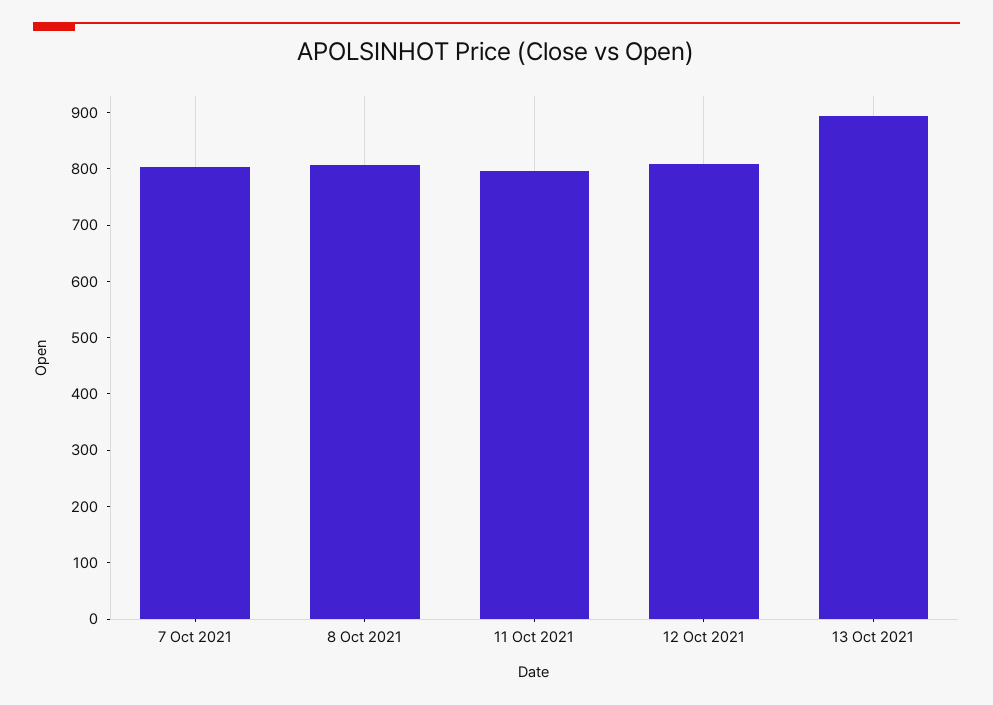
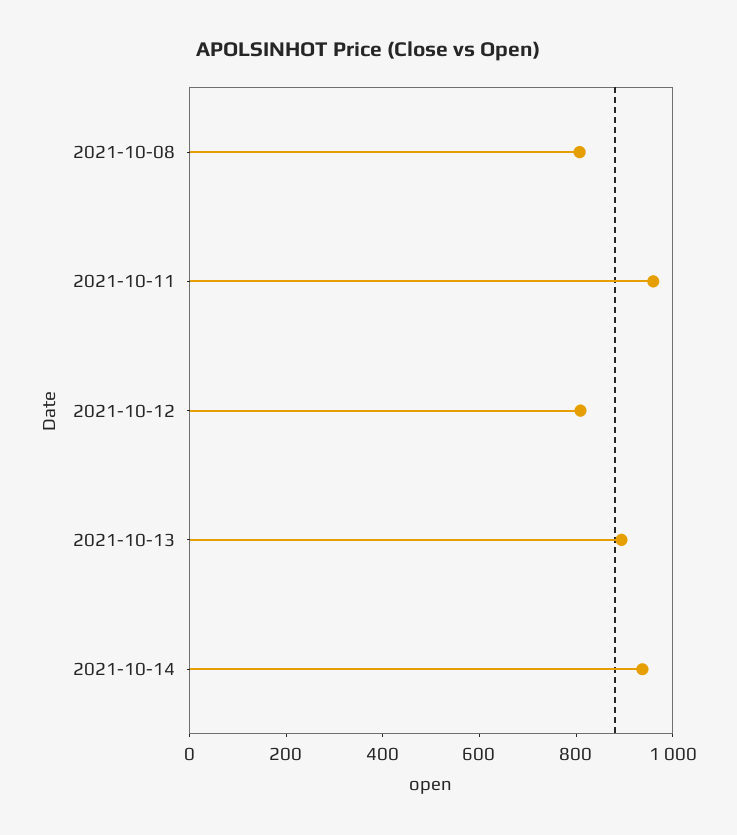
7 Oct 2021: 800 -> none
11 Oct 2021: 800 -> 950
2021-10-14: none -> 950

